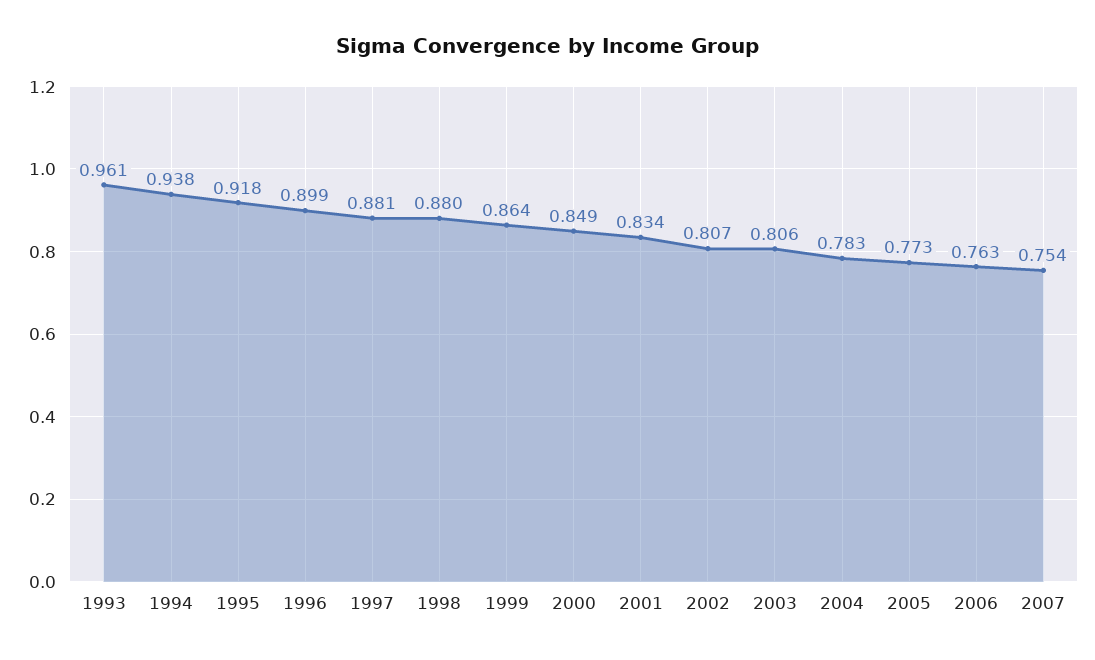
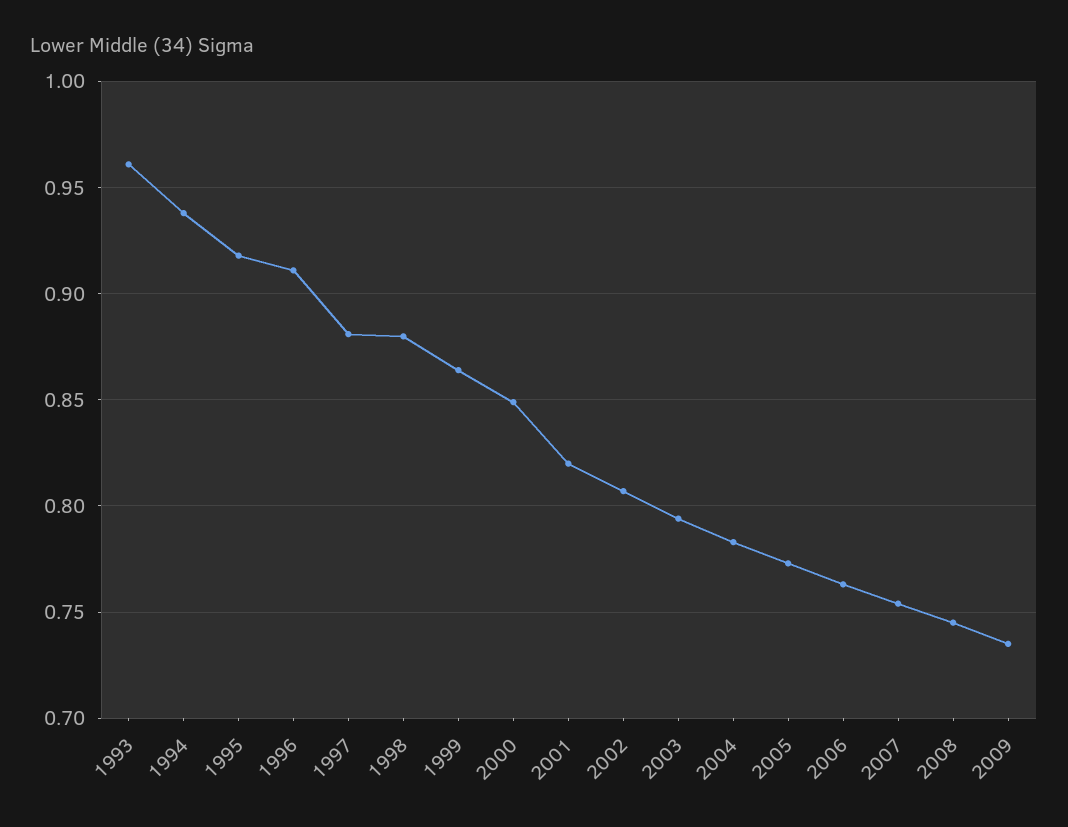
1996: 0.899 -> 0.91
2001: 0.834 -> 0.82
2003: 0.806 -> 0.795
2008: none -> 0.745
2009: none -> 0.735

